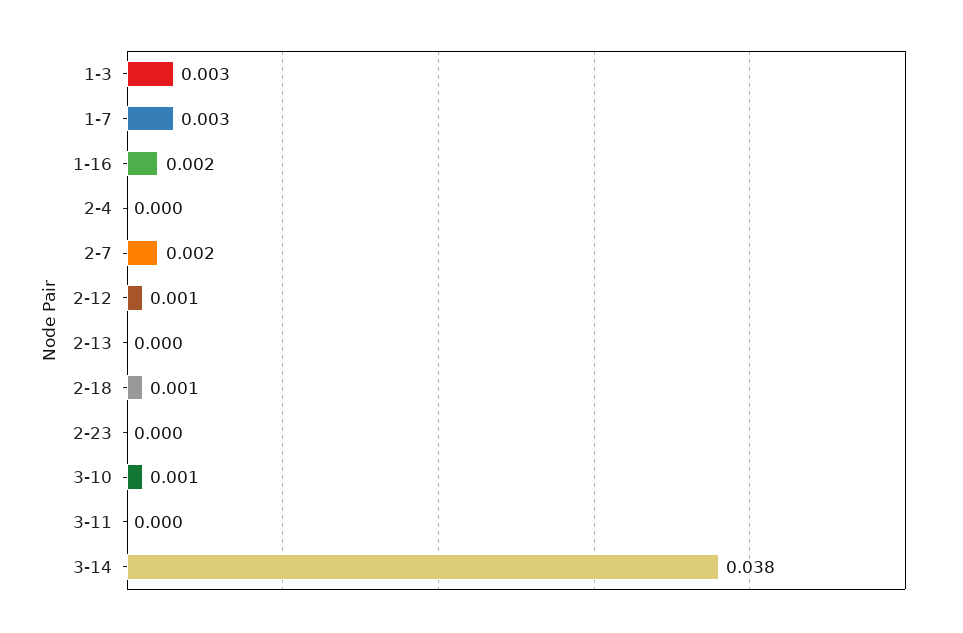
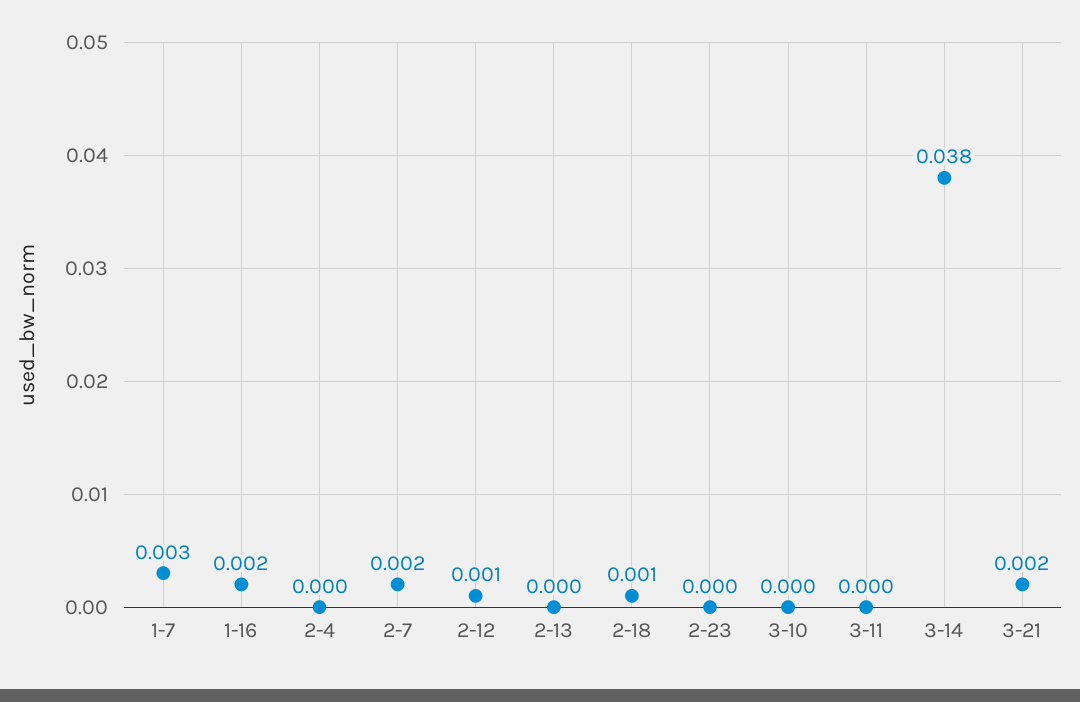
1-3: 0.003 -> none
3-10: 0.001 -> 0
3-21: none -> 0.002

